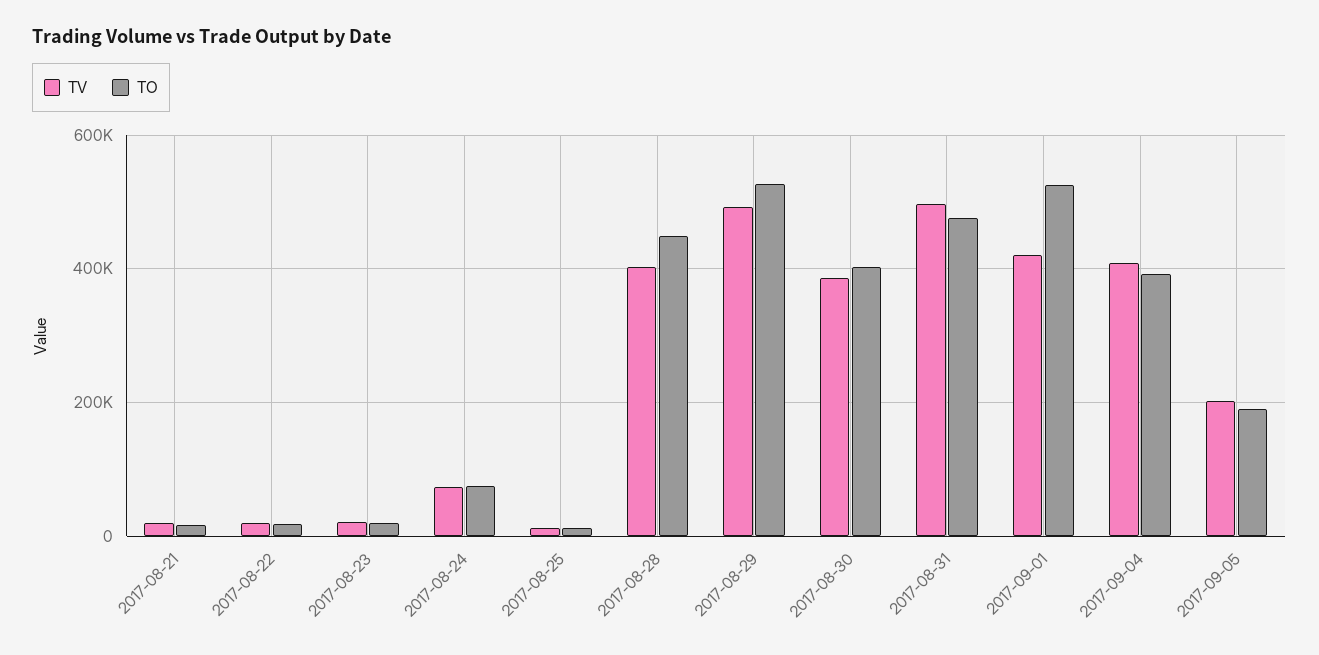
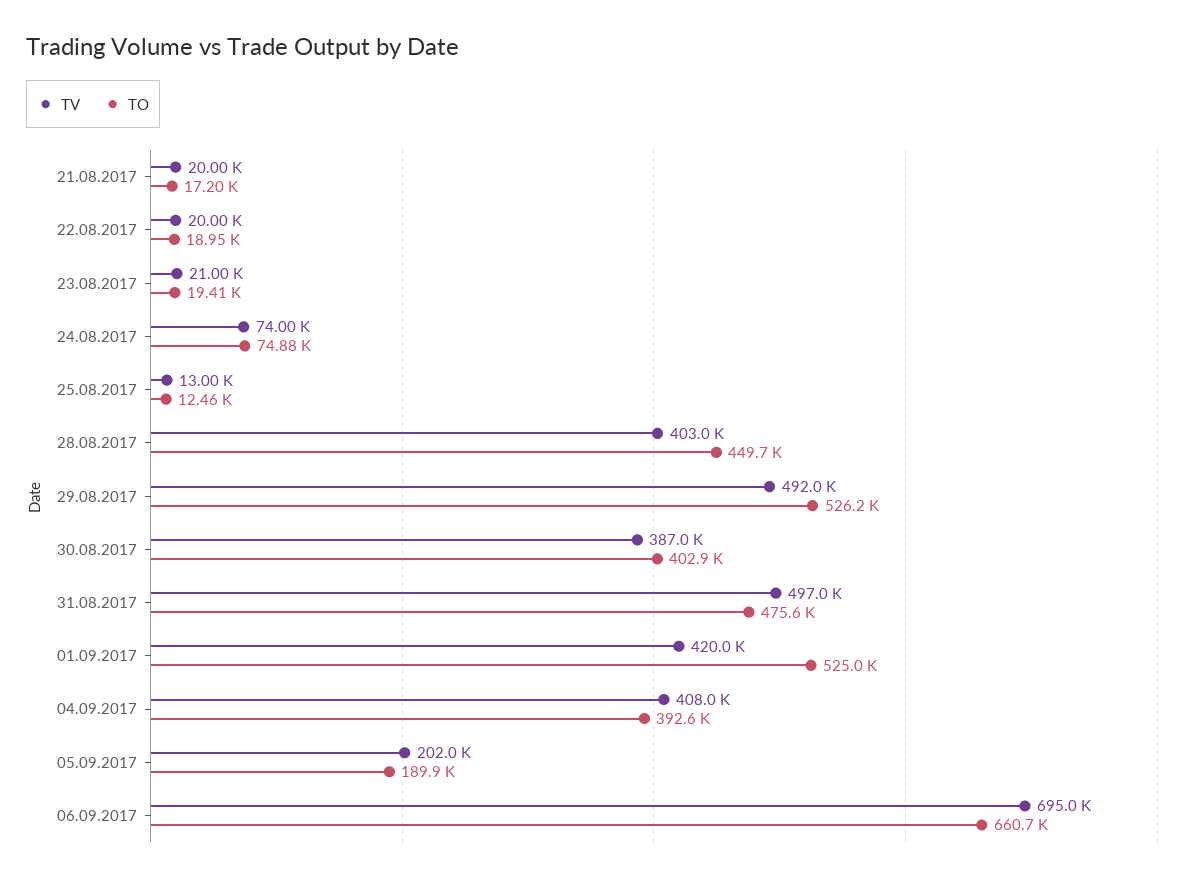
TV, 06.09.2017: none -> 695000
TO, 06.09.2017: none -> 660700

